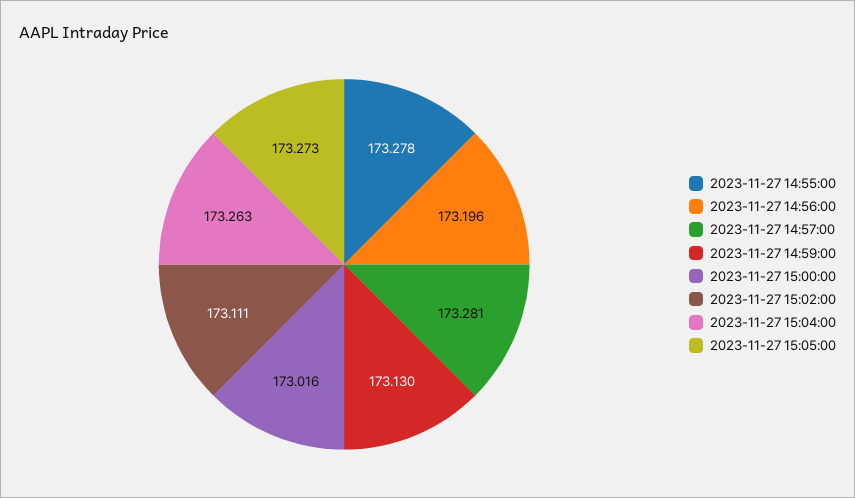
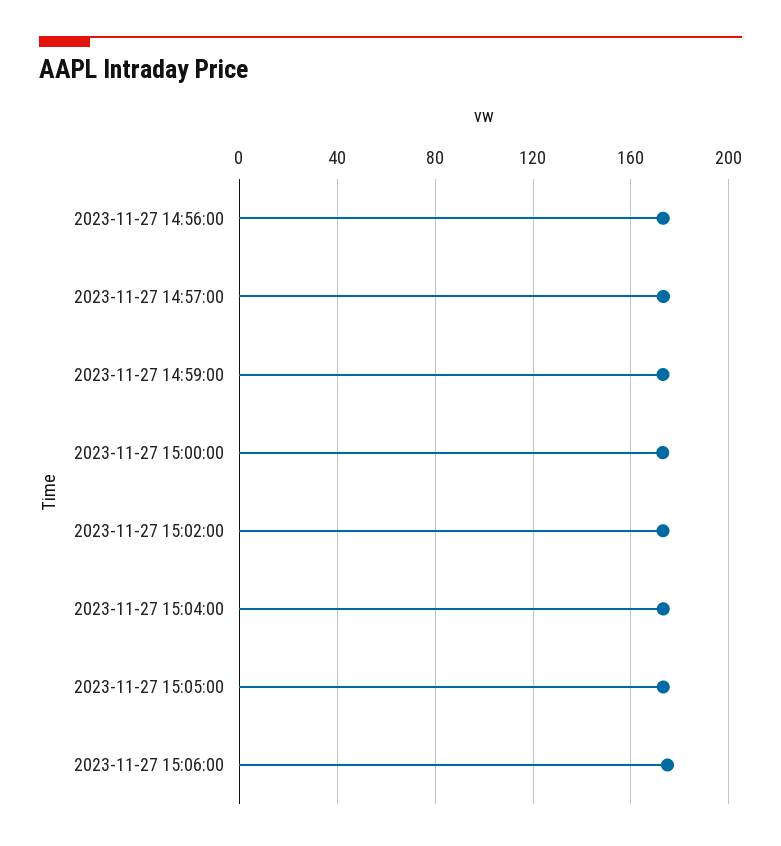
2023-11-27 14:55:00: 173.278 -> none
2023-11-27 15:06:00: none -> 175

